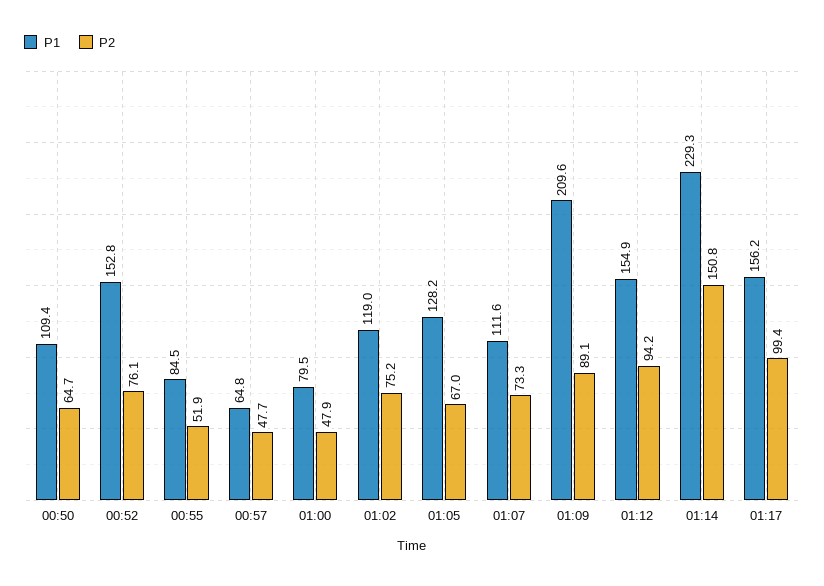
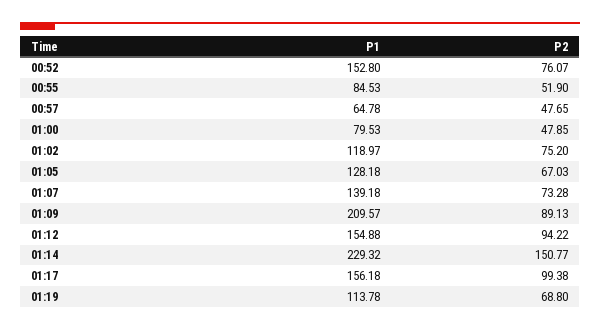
P1, 00:50: 109.4 -> none
P2, 00:50: 64.7 -> none
P1, 01:07: 111.6 -> 139.18
P1, 01:19: none -> 113.78
P2, 01:19: none -> 68.8

